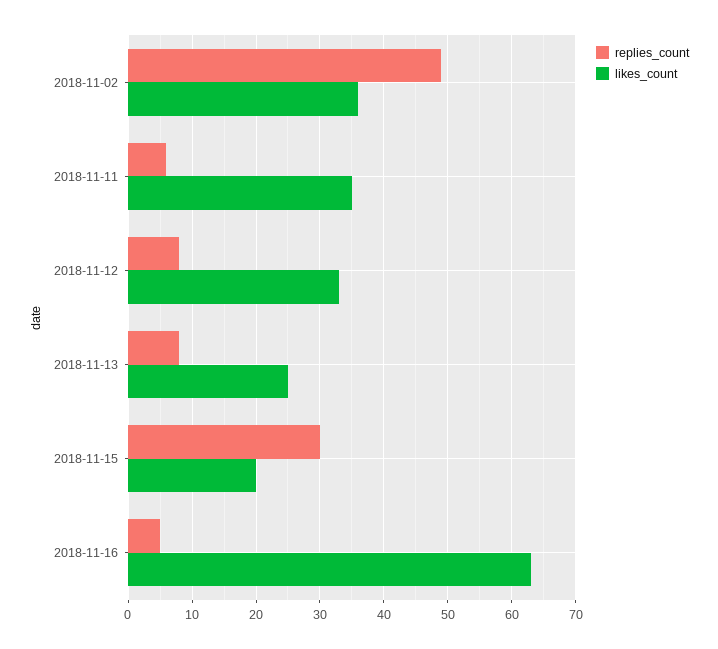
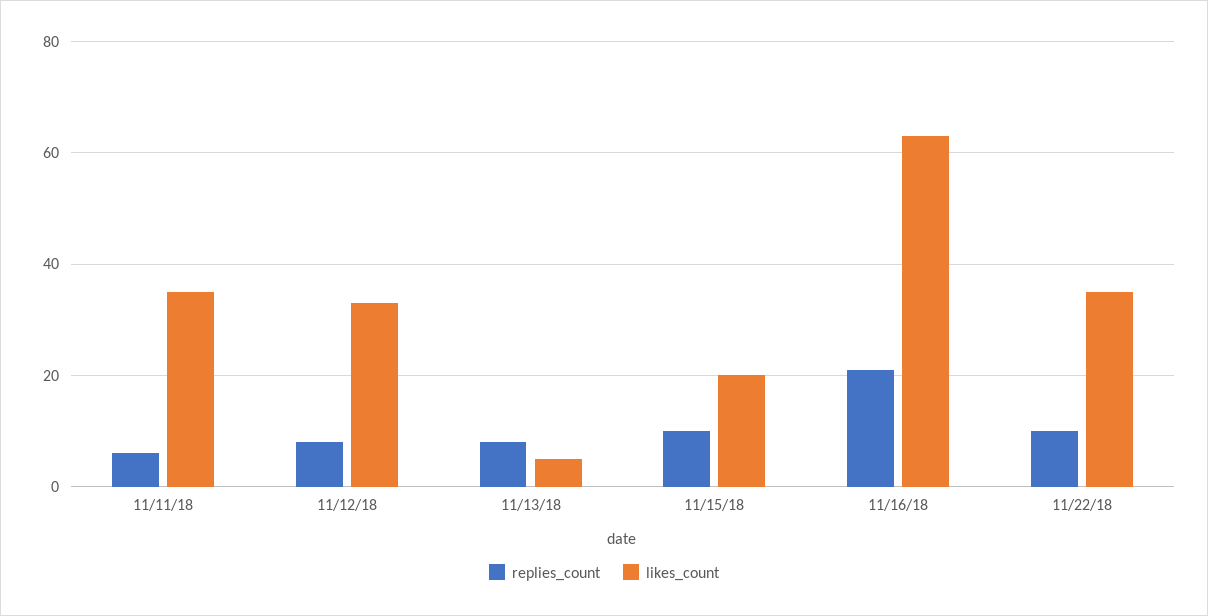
replies_count, 2018-11-02: 49 -> none
likes_count, 2018-11-02: 36 -> none
likes_count, 2018-11-13: 25 -> 5
replies_count, 2018-11-15: 30 -> 10
replies_count, 2018-11-16: 5 -> 20
replies_count, 11/22/18: none -> 10
likes_count, 11/22/18: none -> 35

